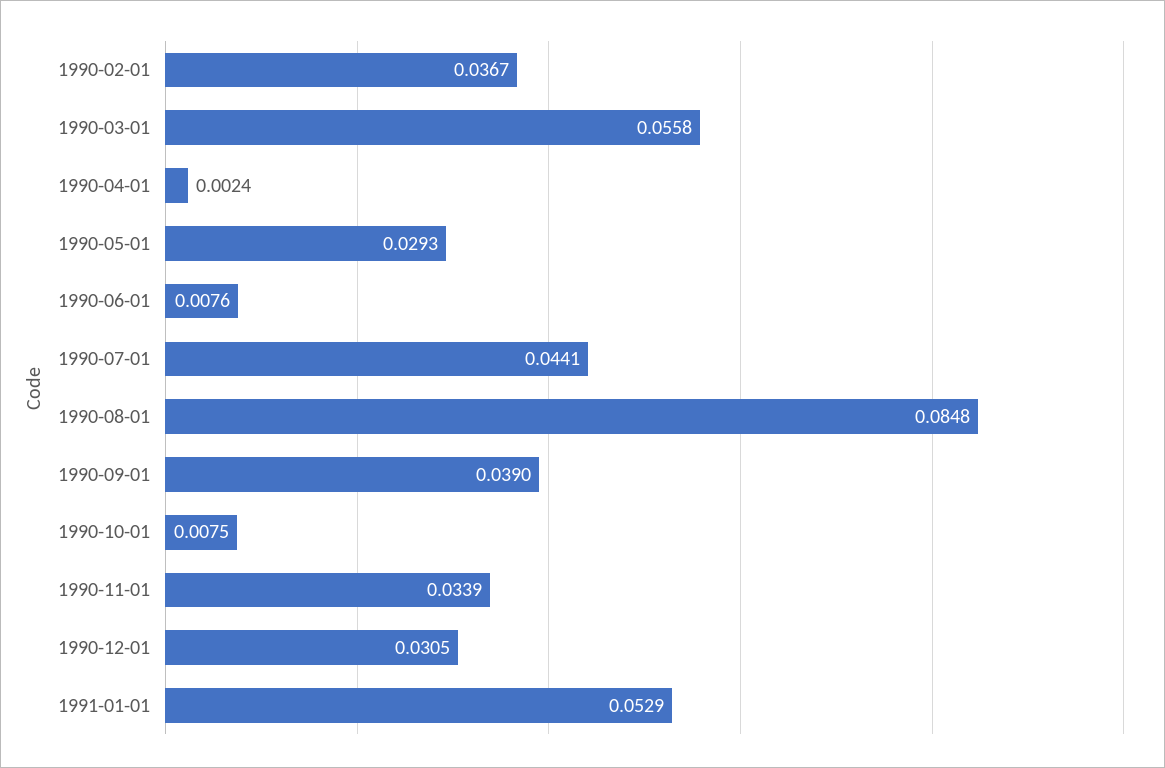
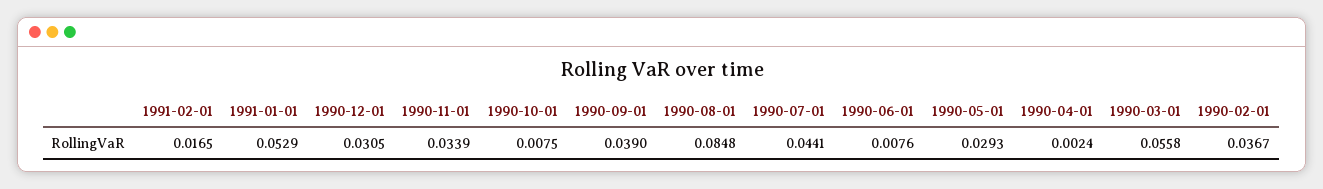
1991-02-01: none -> 0.0165

